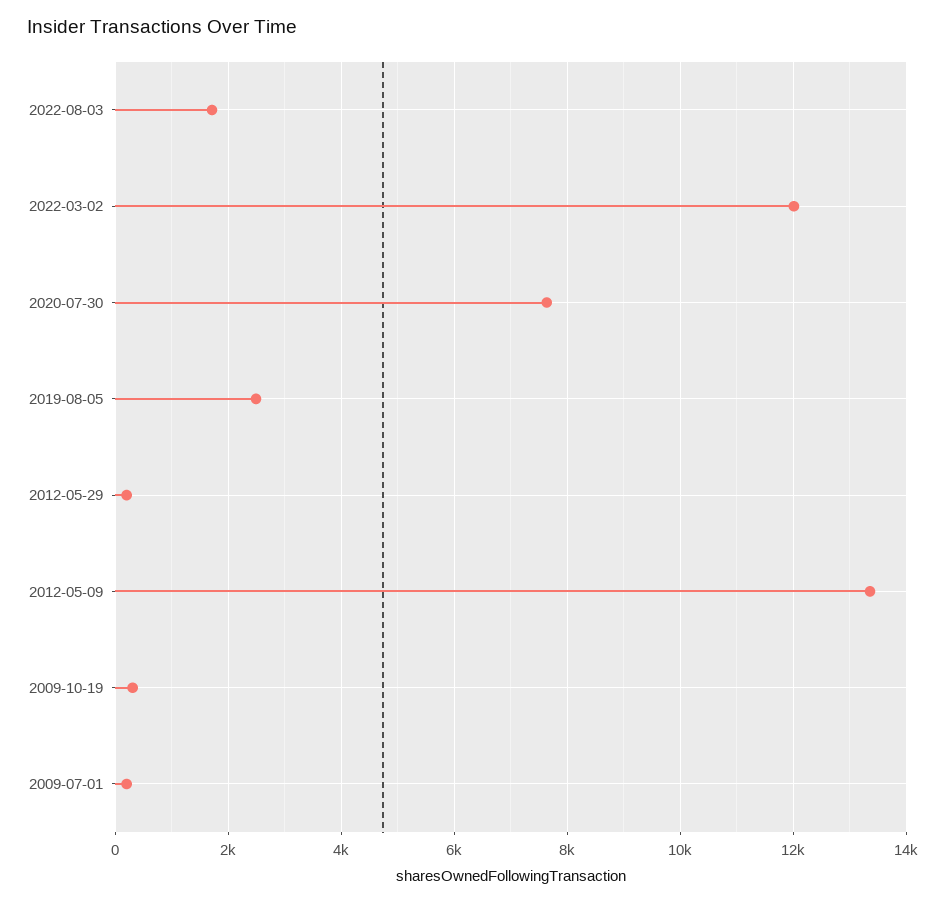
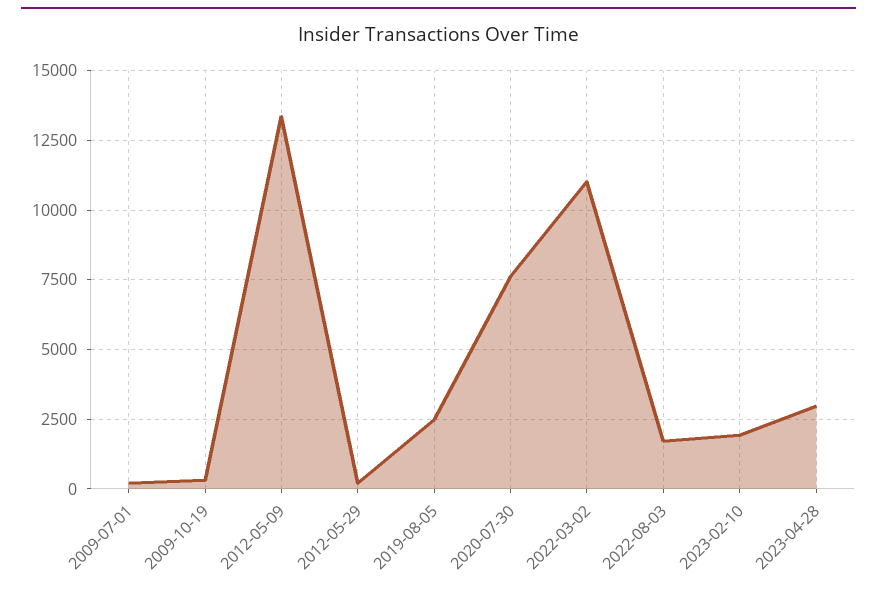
2022-03-02: 12000 -> 11000
2023-02-10: none -> 2000
2023-04-28: none -> 3000

